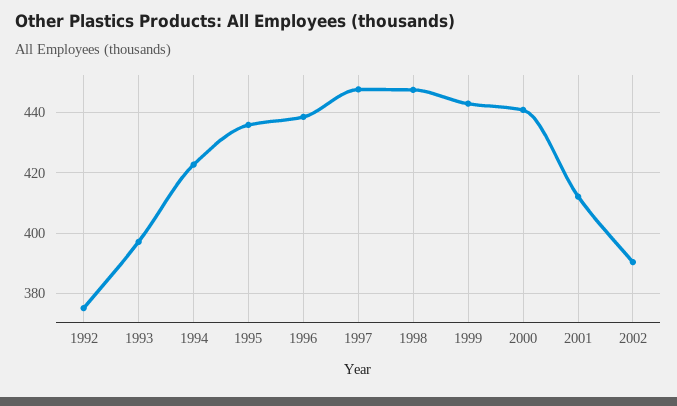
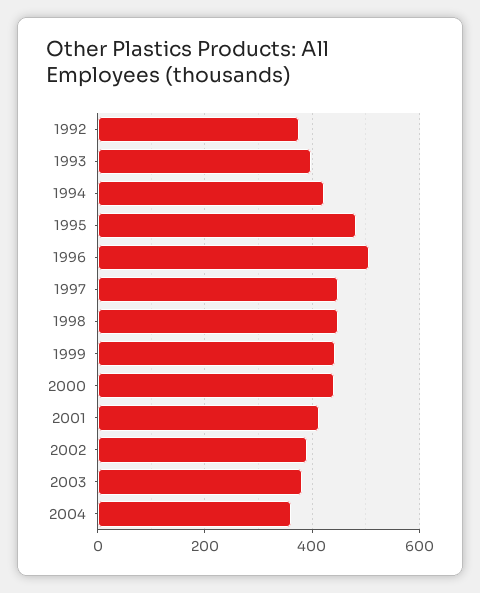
1995: 436 -> 480
1996: 438 -> 500
2003: none -> 380
2004: none -> 360

